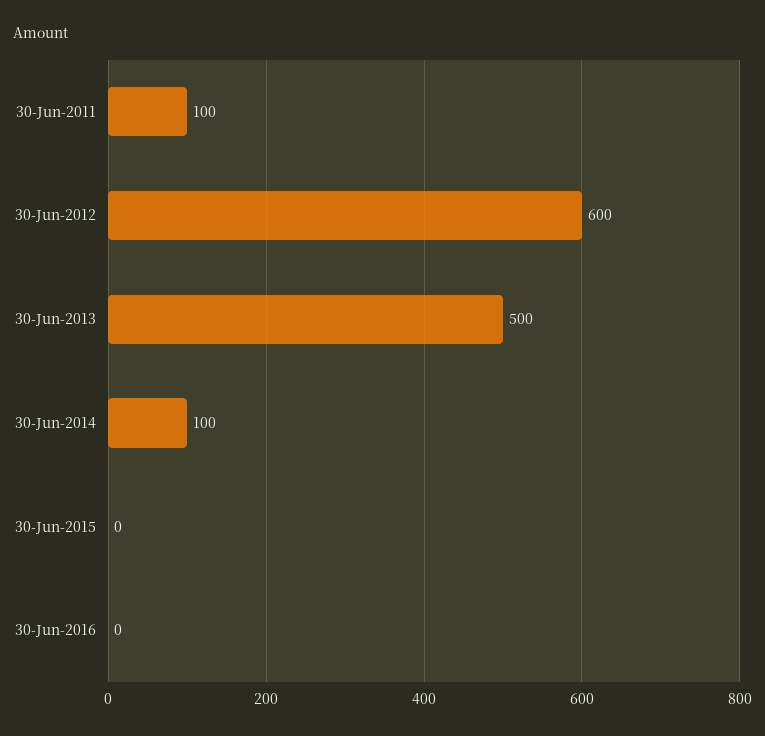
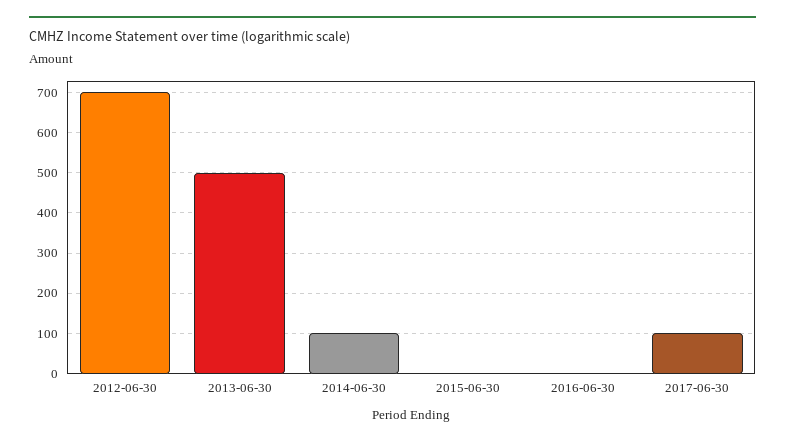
30-Jun-2011: 100 -> none
30-Jun-2012: 600 -> 700
2017-06-30: none -> 100

